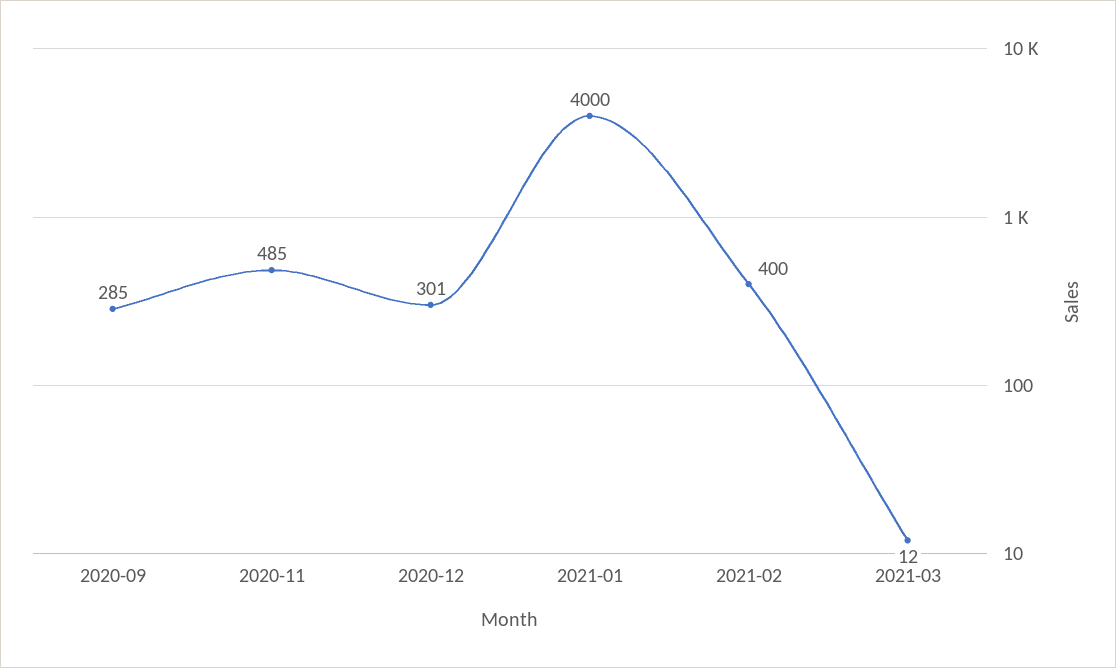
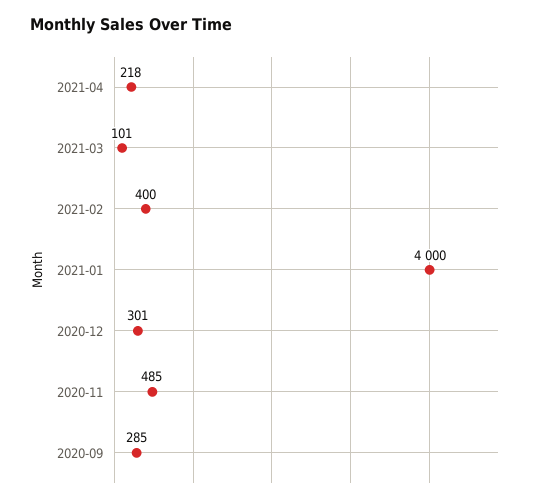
2021-03: 12 -> 101
2021-04: none -> 218

